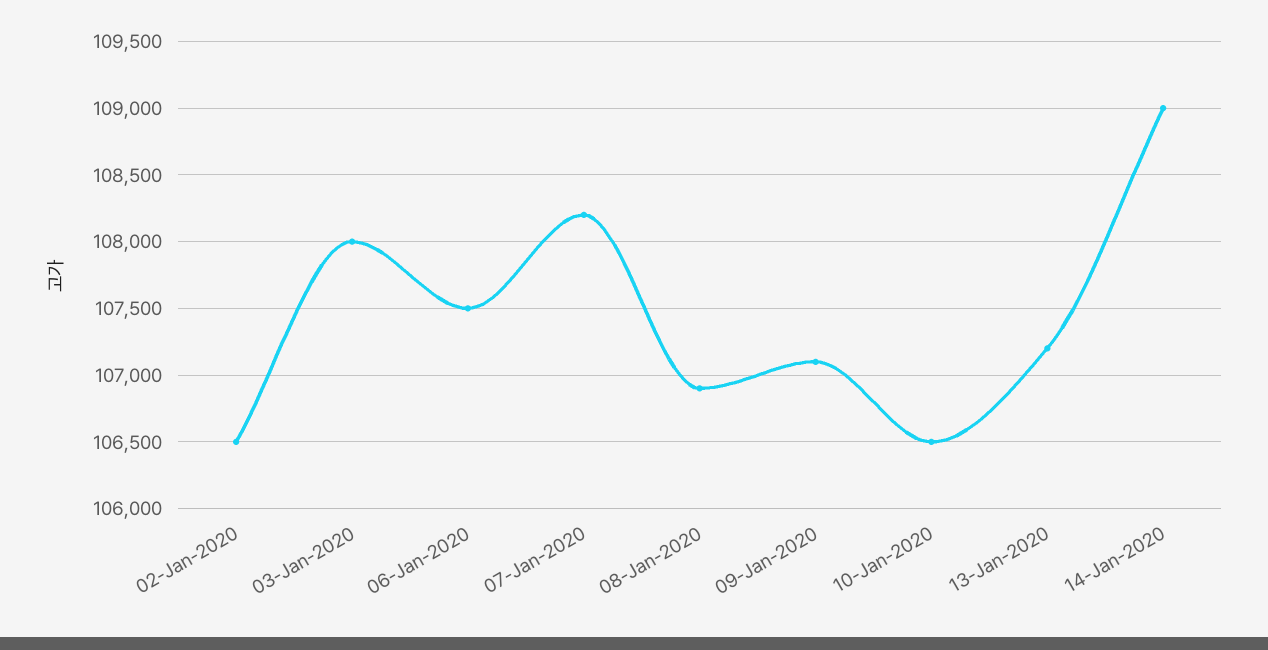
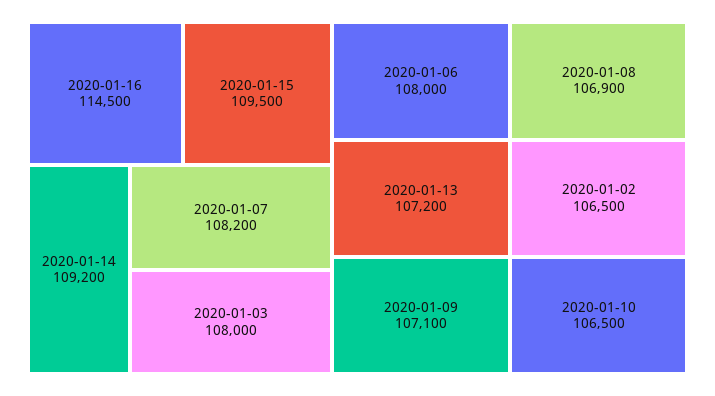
06-Jan-2020: 107500 -> 108000
14-Jan-2020: 109000 -> 109200
2020-01-16: none -> 114500
2020-01-15: none -> 109500

